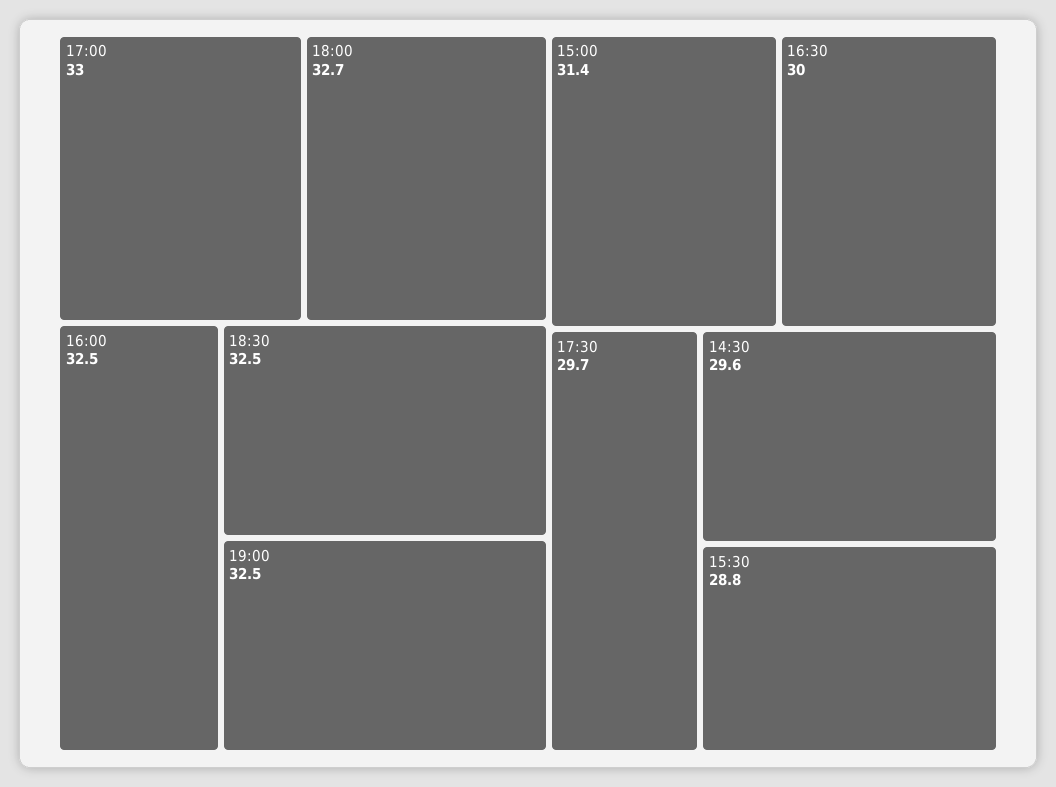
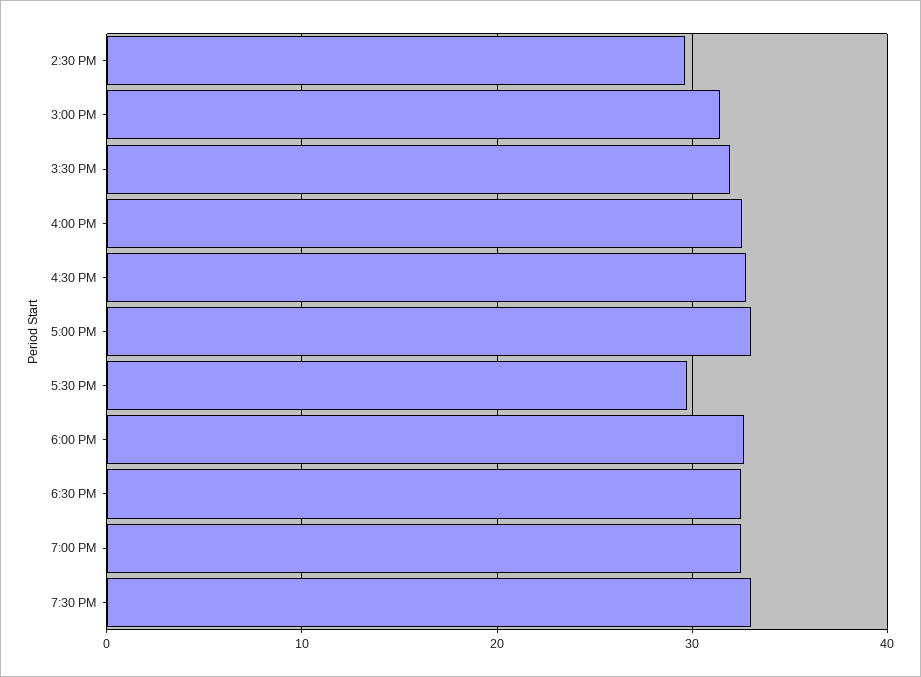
16:30: 30 -> 33
15:30: 28.8 -> 32
7:30 PM: none -> 33

